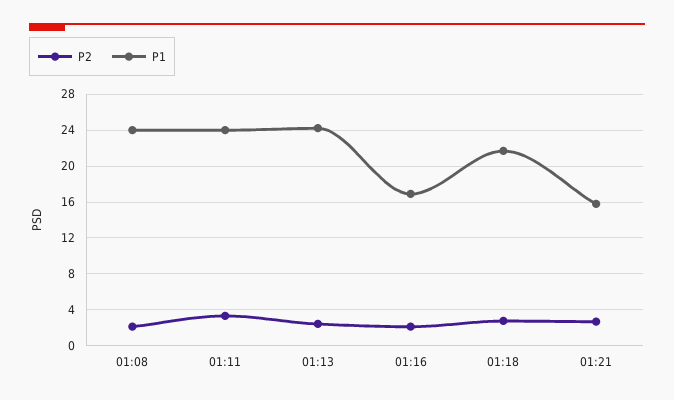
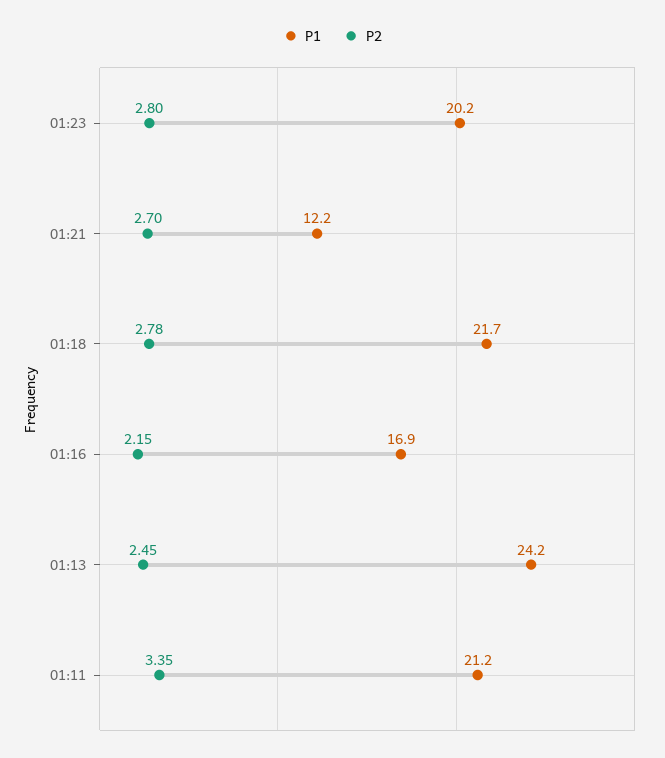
P2, 01:08: 2 -> none
P1, 01:08: 24 -> none
P1, 01:11: 24 -> 21.2
P1, 01:21: 16 -> 12.2
P1, 01:23: none -> 20.2
P2, 01:23: none -> 2.8

